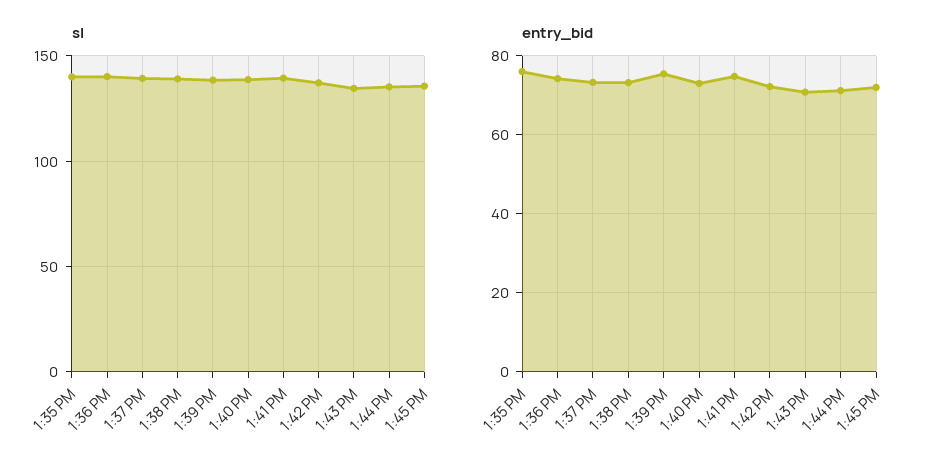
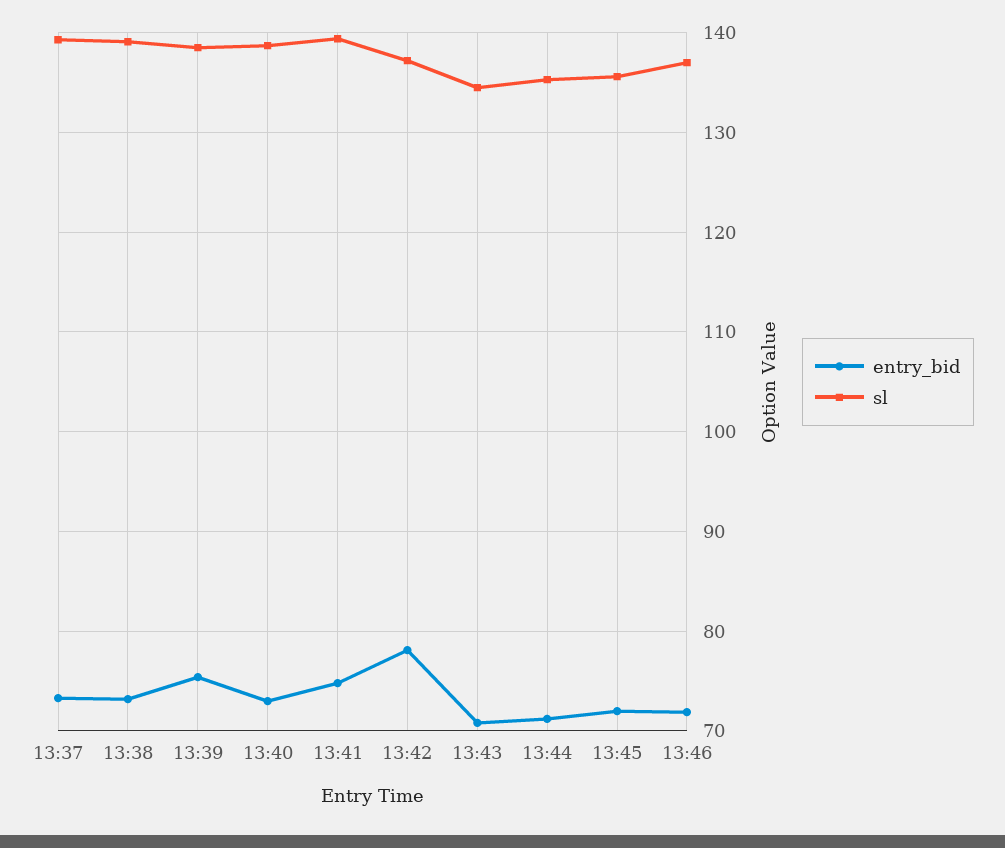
sl, 1:35 PM: 140 -> none
sl, 1:36 PM: 140 -> none
entry_bid, 1:35 PM: 76 -> none
entry_bid, 1:36 PM: 74 -> none
entry_bid, 1:42 PM: 72 -> 78
entry_bid, 13:46: none -> 72
sl, 13:46: none -> 137

